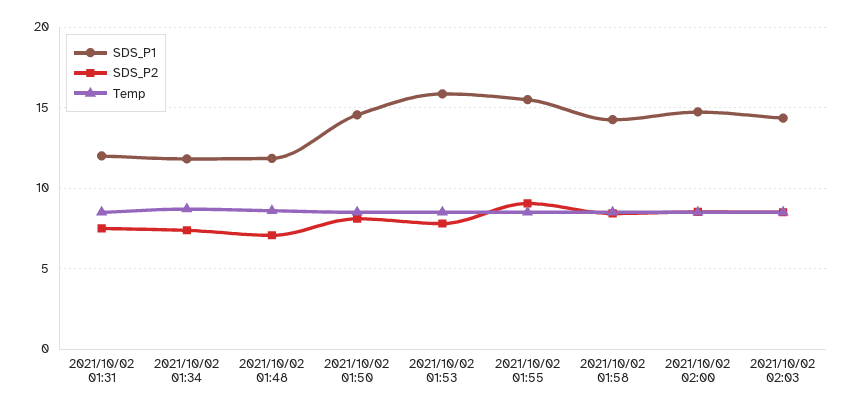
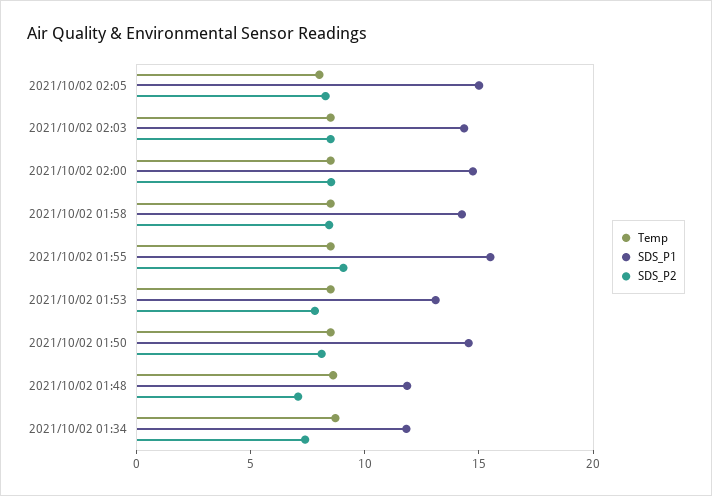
SDS_P1, 2021/10/02 01:31: 12 -> none
SDS_P2, 2021/10/02 01:31: 7.5 -> none
Temp, 2021/10/02 01:31: 8.5 -> none
SDS_P1, 2021/10/02 01:53: 16 -> 13
Temp, 2021/10/02 02:05: none -> 8
SDS_P1, 2021/10/02 02:05: none -> 15
SDS_P2, 2021/10/02 02:05: none -> 8

